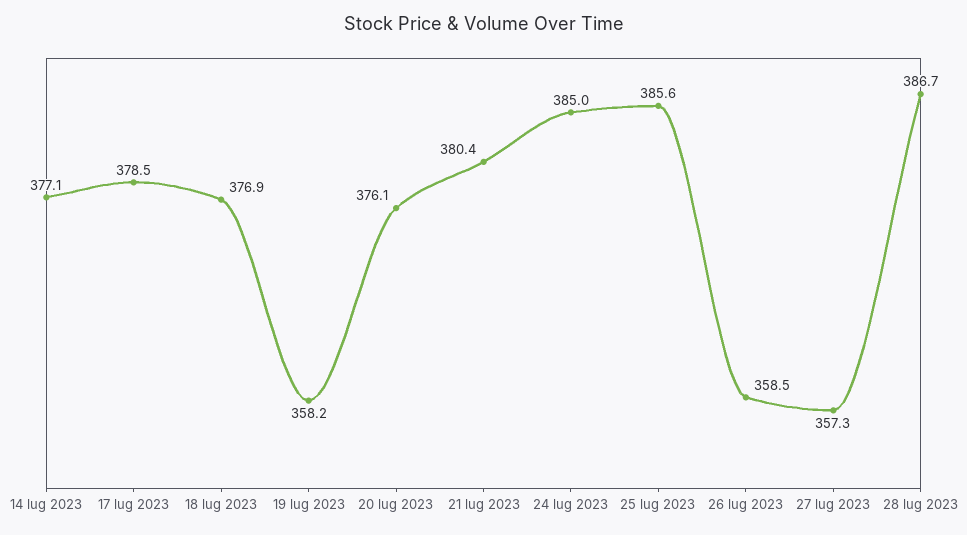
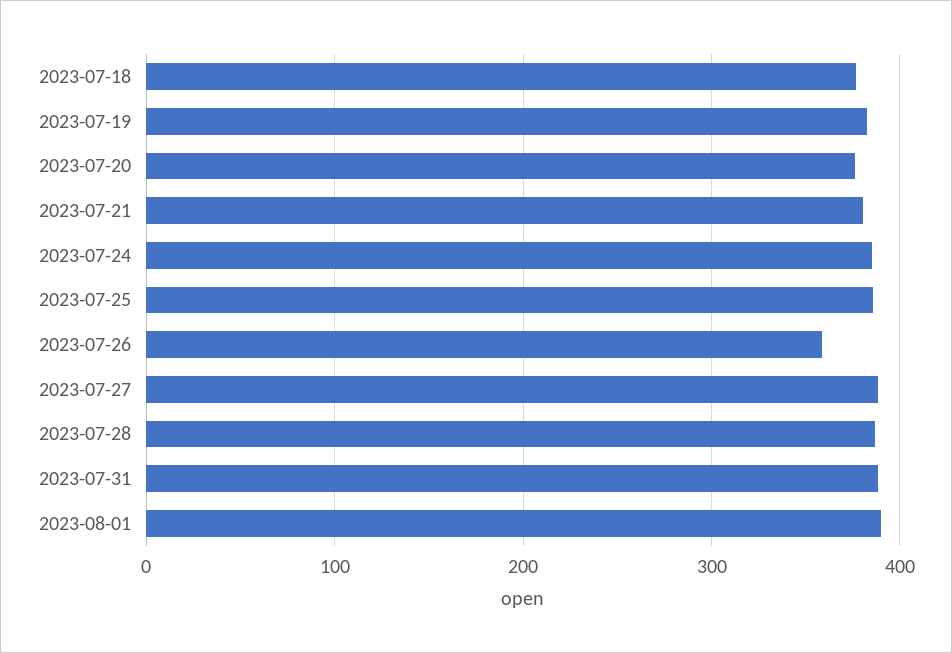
14 lug 2023: 377.1 -> none
17 lug 2023: 378.5 -> none
19 lug 2023: 358.2 -> 380
27 lug 2023: 357.3 -> 390
2023-07-31: none -> 390
2023-08-01: none -> 390

